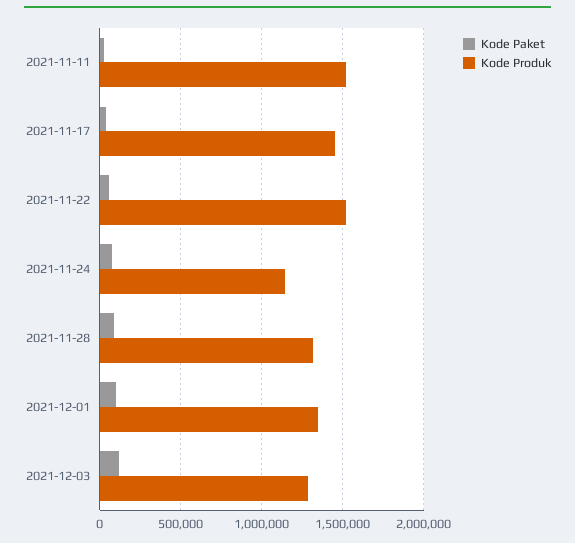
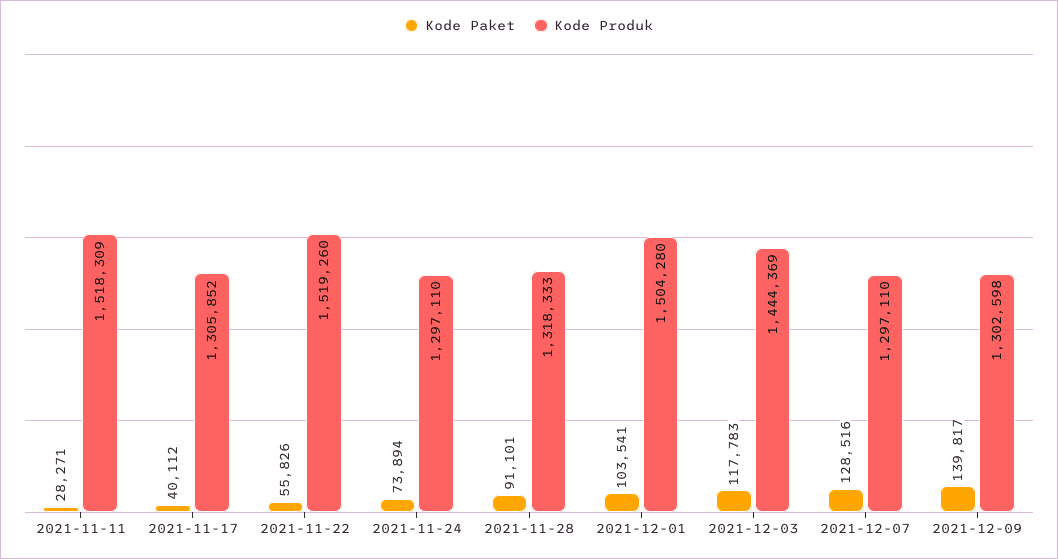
Kode Produk, 2021-11-17: 1450000 -> 1305852
Kode Produk, 2021-11-24: 1150000 -> 1297110
Kode Produk, 2021-12-01: 1350000 -> 1504280
Kode Produk, 2021-12-03: 1300000 -> 1444369
Kode Paket, 2021-12-07: none -> 128516
Kode Produk, 2021-12-07: none -> 1297110
Kode Paket, 2021-12-09: none -> 139817
Kode Produk, 2021-12-09: none -> 1302598

